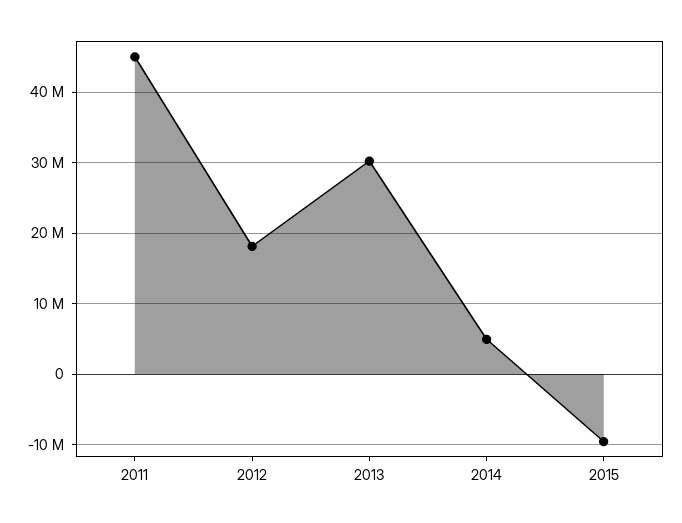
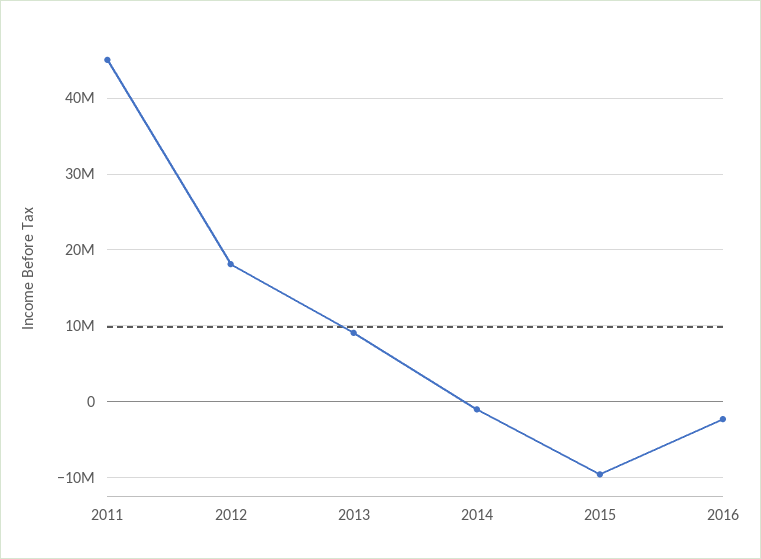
2013: 30000000 -> 9000000
2014: 5000000 -> -1000000
2016: none -> -2000000

